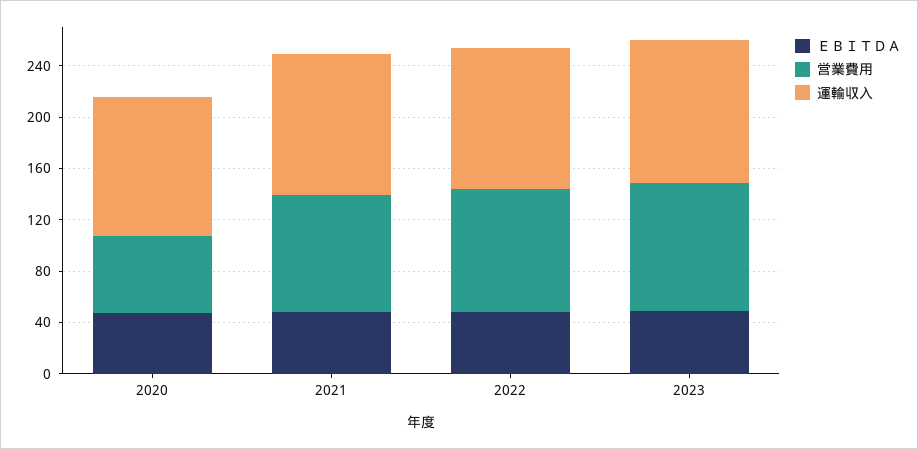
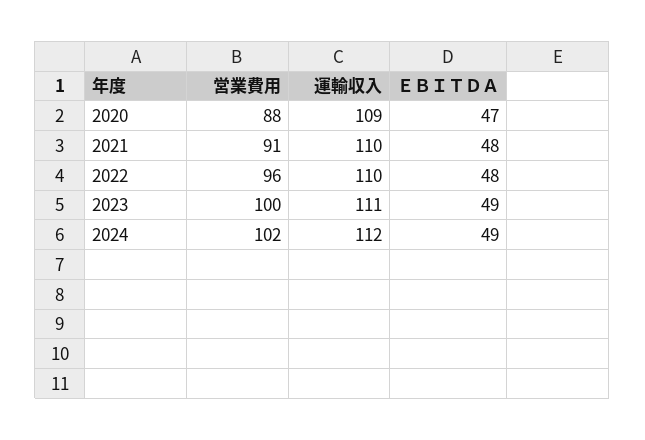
営業費用, 2020: 60 -> 88
営業費用, 2024: none -> 102
運輸収入, 2024: none -> 112
ＥＢＩＴＤＡ, 2024: none -> 49

